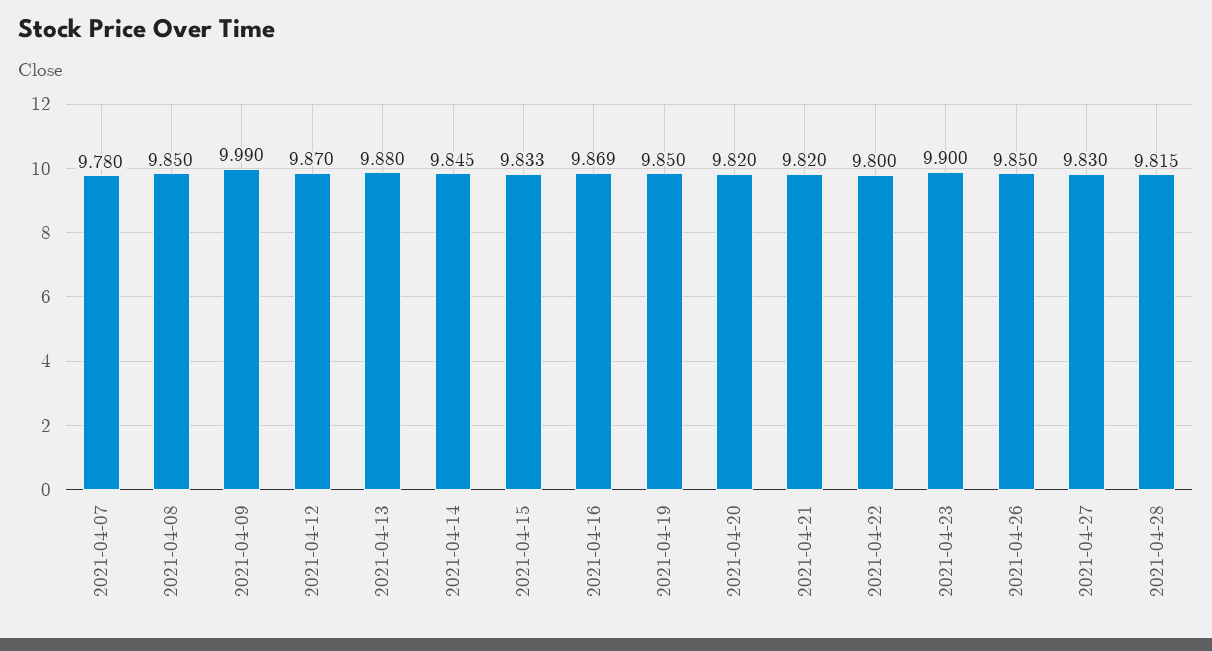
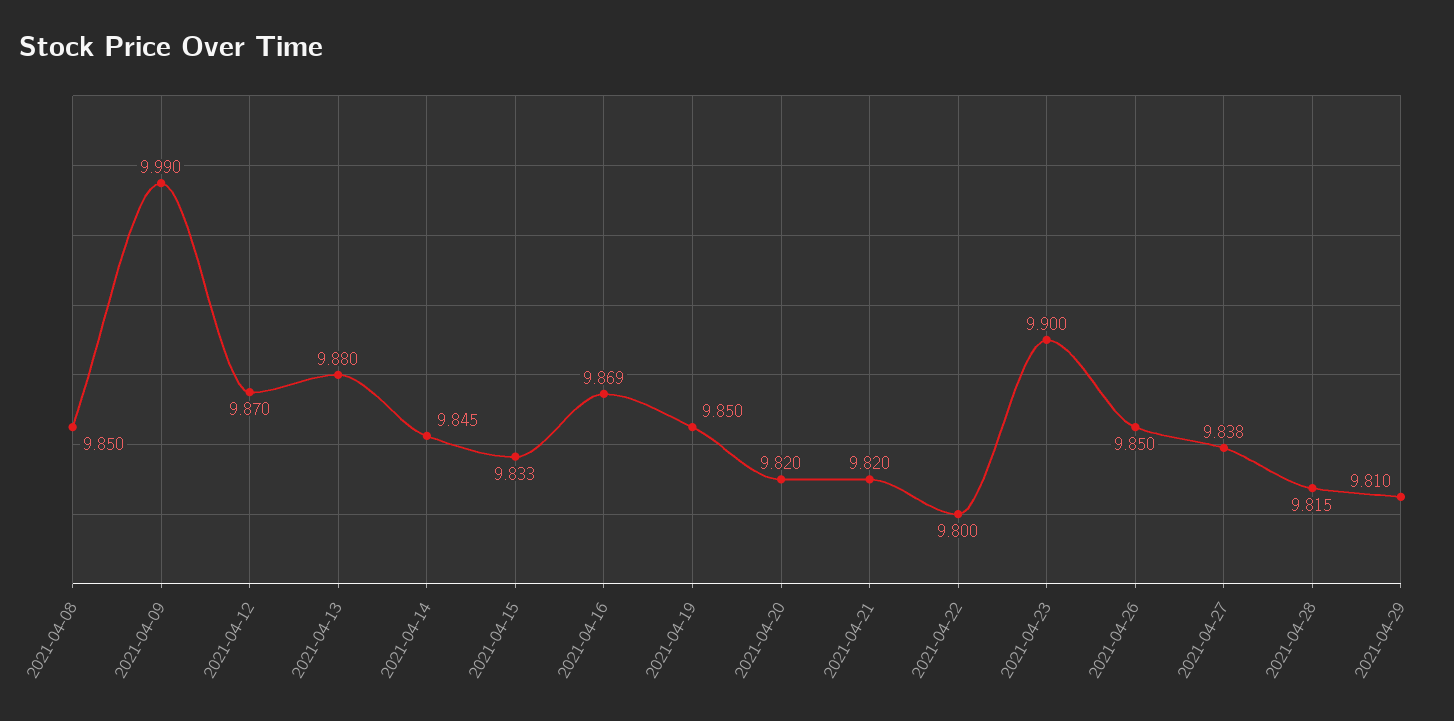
2021-04-07: 9.78 -> none
2021-04-27: 9.83 -> 9.838
2021-04-29: none -> 9.81

